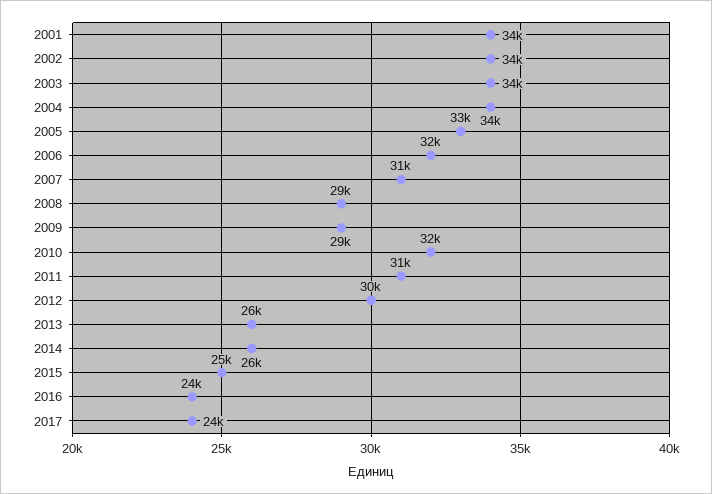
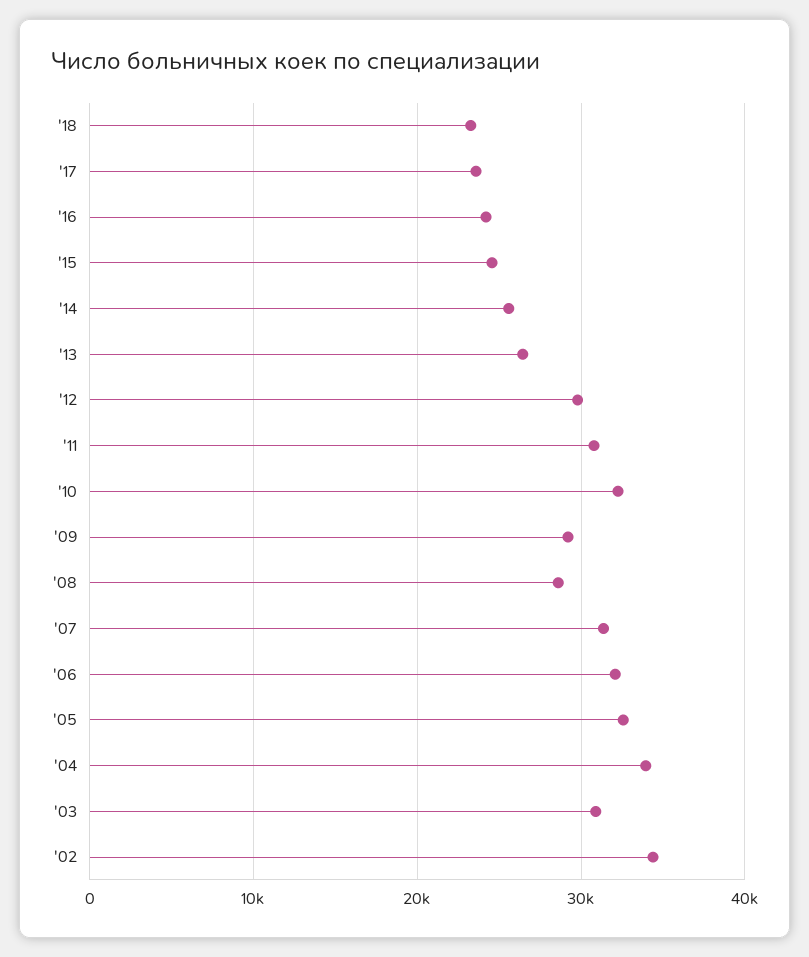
2001: 34000 -> none
2003: 34000 -> 31000
'18: none -> 23000

